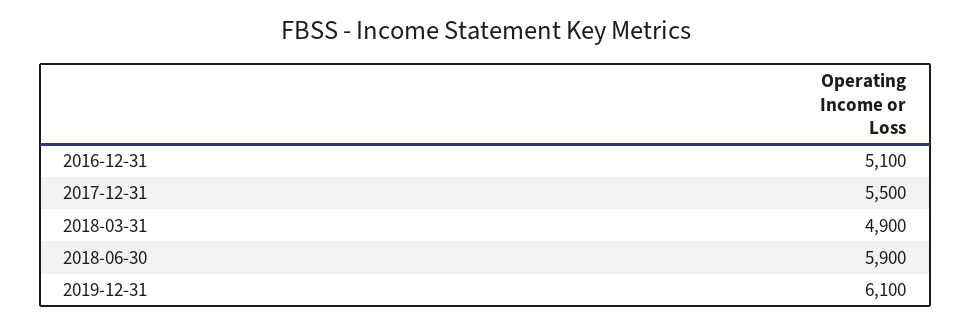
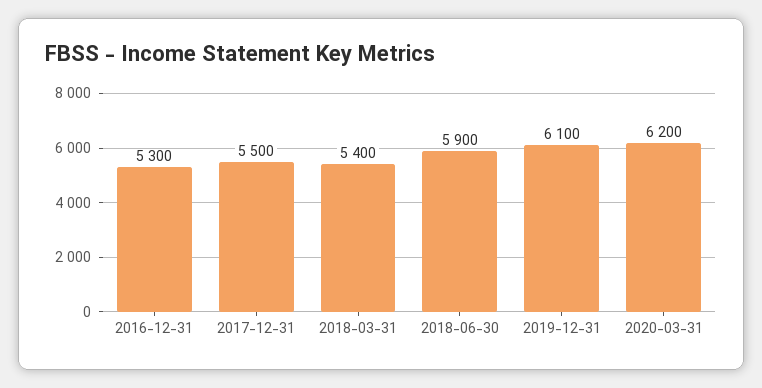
2016-12-31: 5100 -> 5300
2018-03-31: 4900 -> 5400
2020-03-31: none -> 6200

